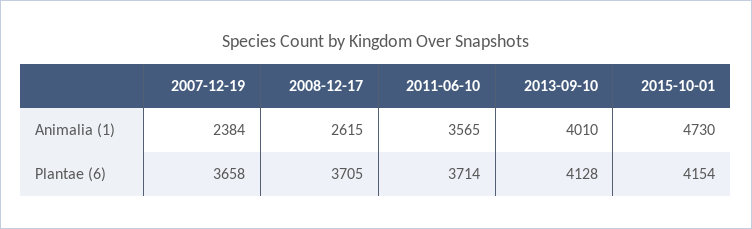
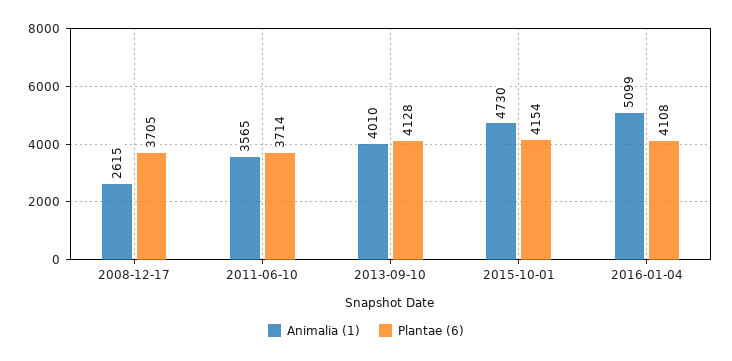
Animalia (1), 2007-12-19: 2384 -> none
Plantae (6), 2007-12-19: 3658 -> none
Animalia (1), 2016-01-04: none -> 5099
Plantae (6), 2016-01-04: none -> 4108

